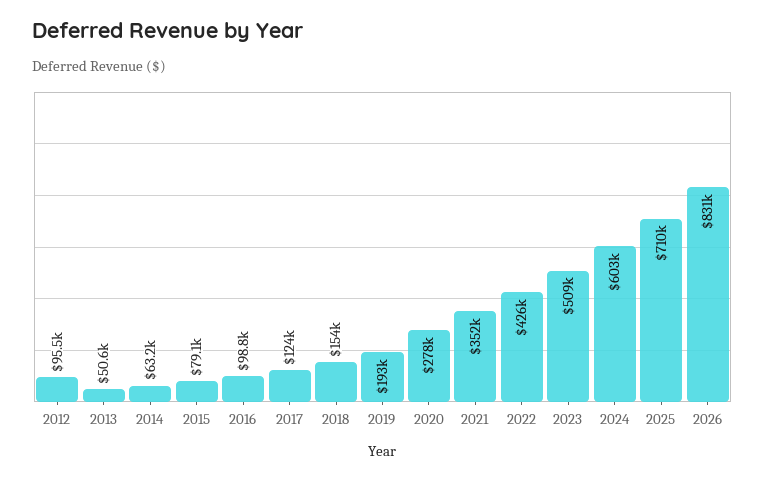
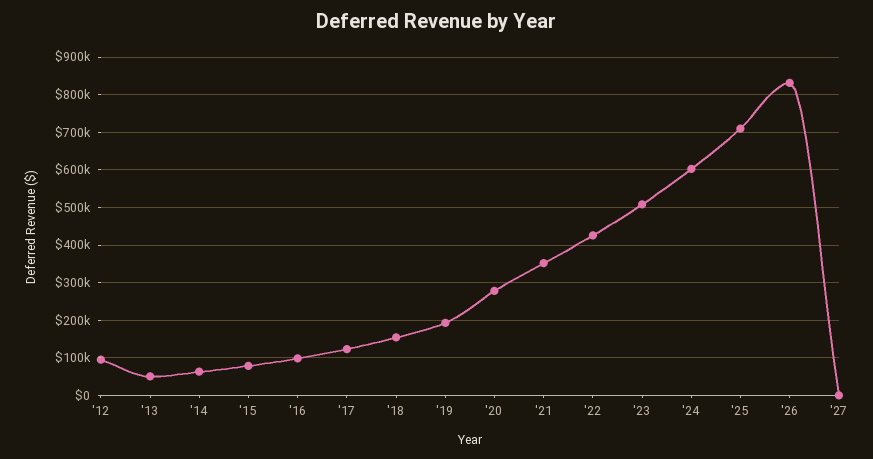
'27: none -> 0

